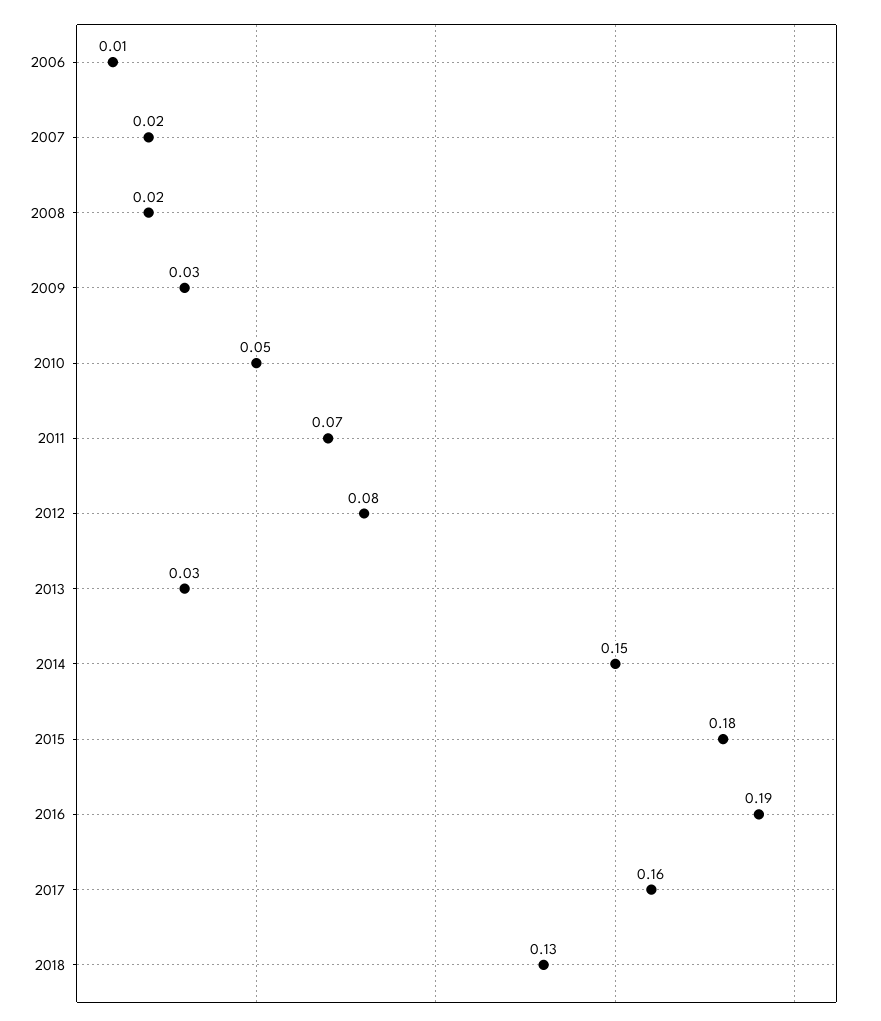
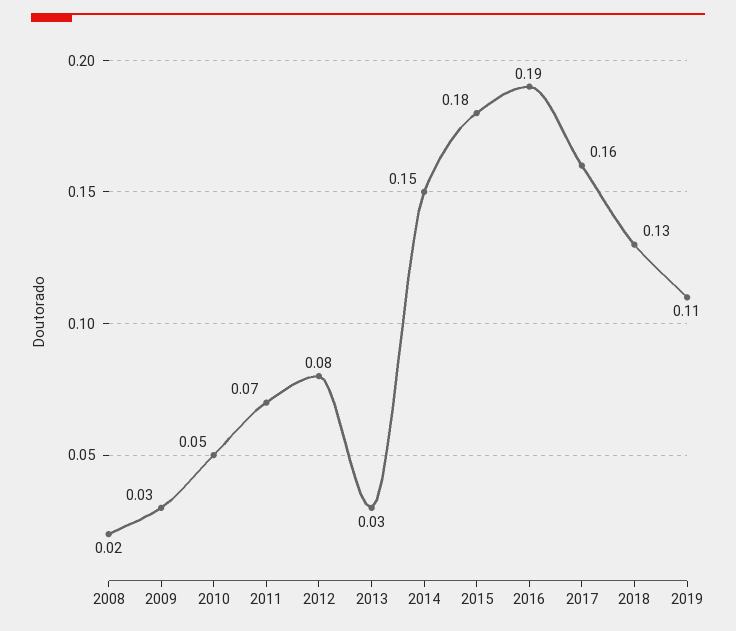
2006: 0.01 -> none
2007: 0.02 -> none
2019: none -> 0.11

